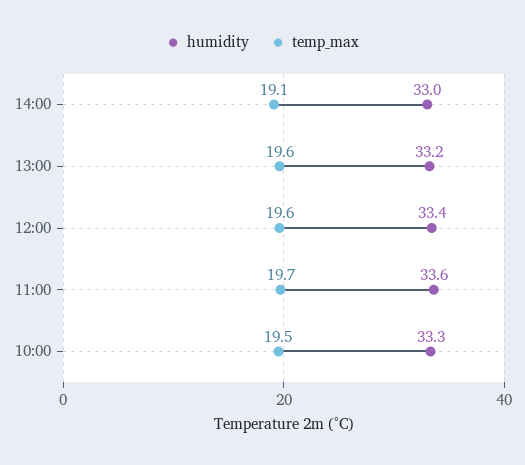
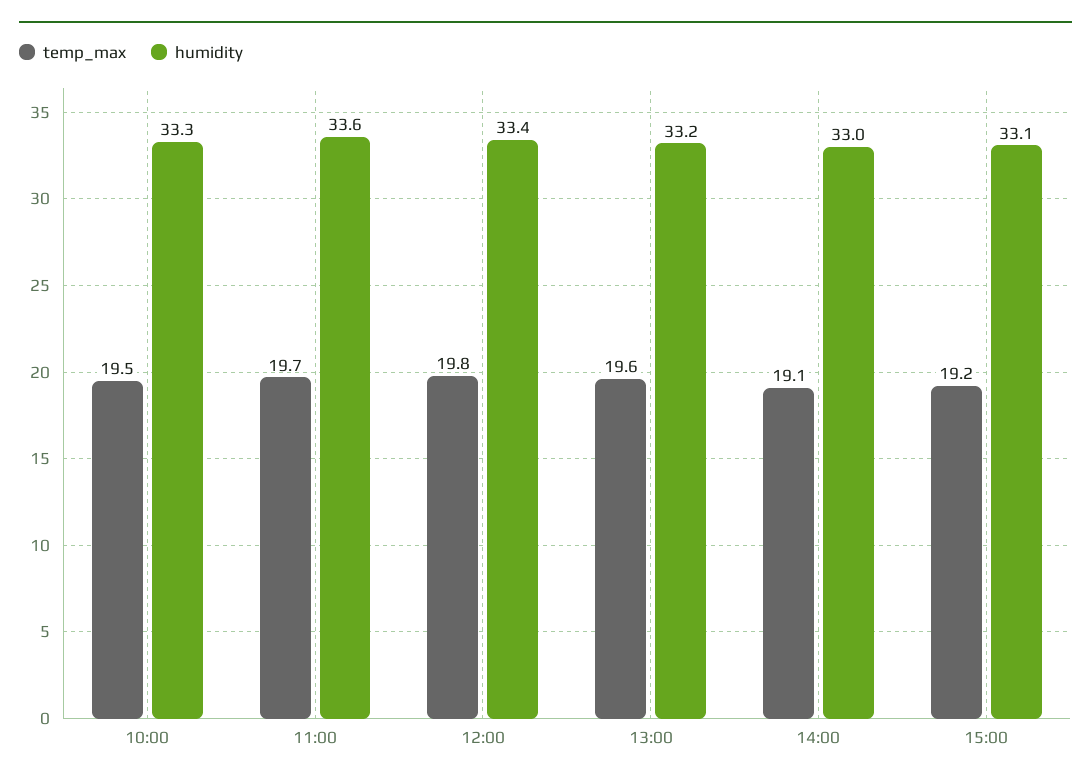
temp_max, 12:00: 19.6 -> 19.8
temp_max, 15:00: none -> 19.2
humidity, 15:00: none -> 33.1

